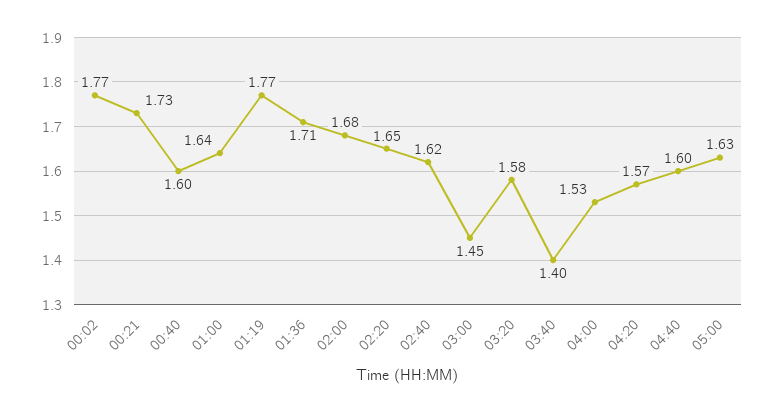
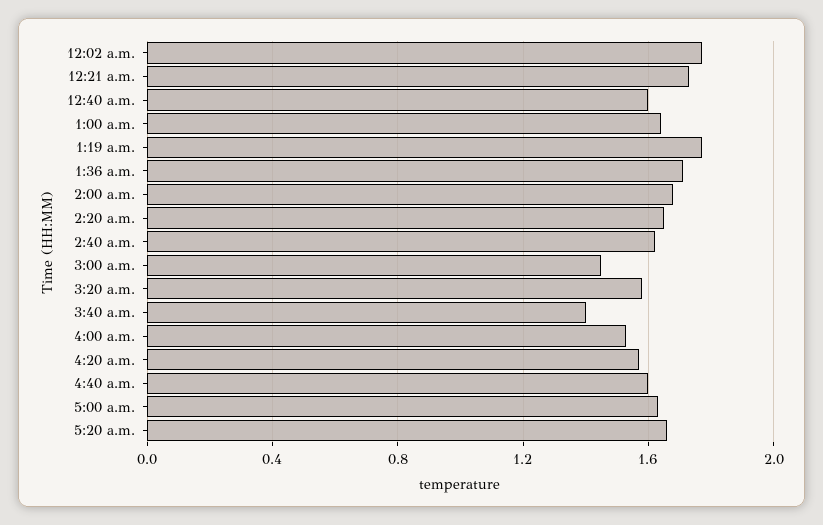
5:20 a.m.: none -> 1.65

